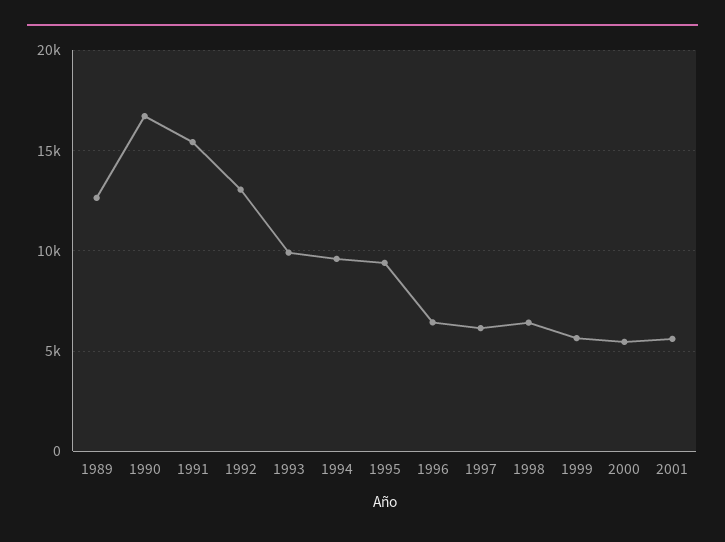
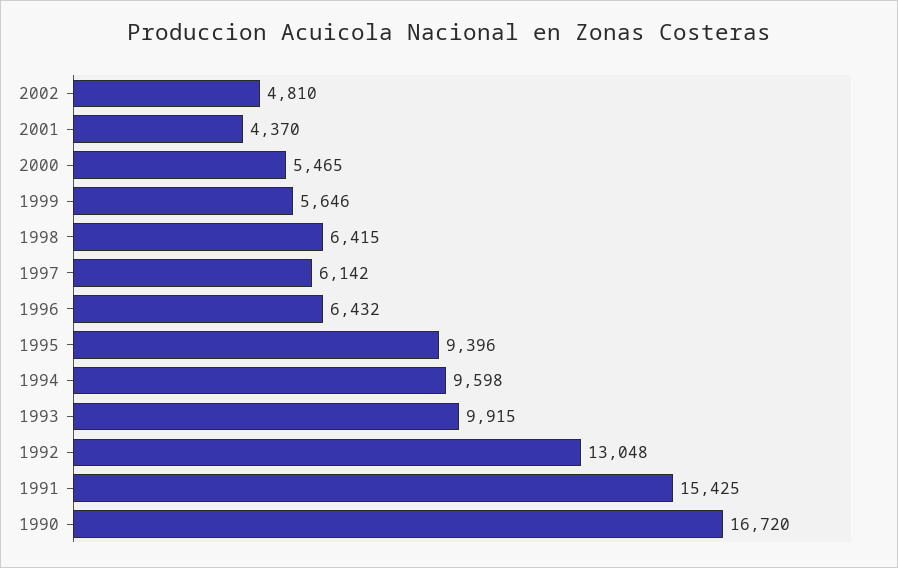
1989: 12500 -> none
2001: 5500 -> 4370
2002: none -> 4810

